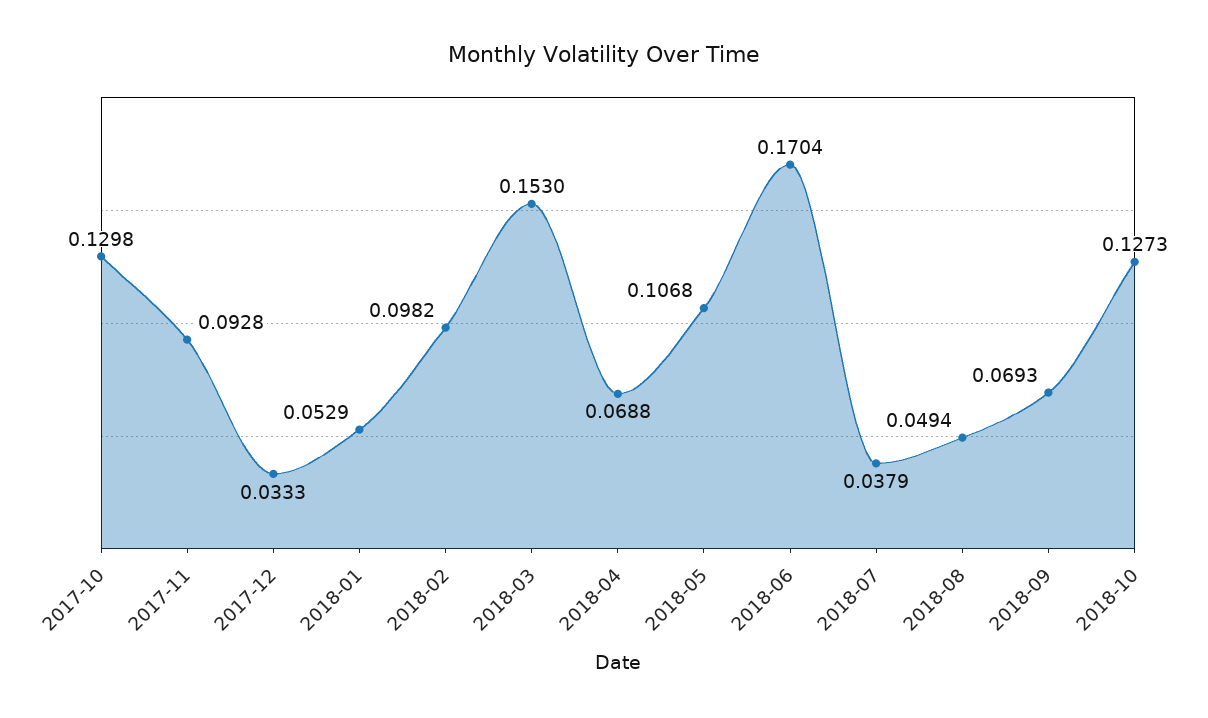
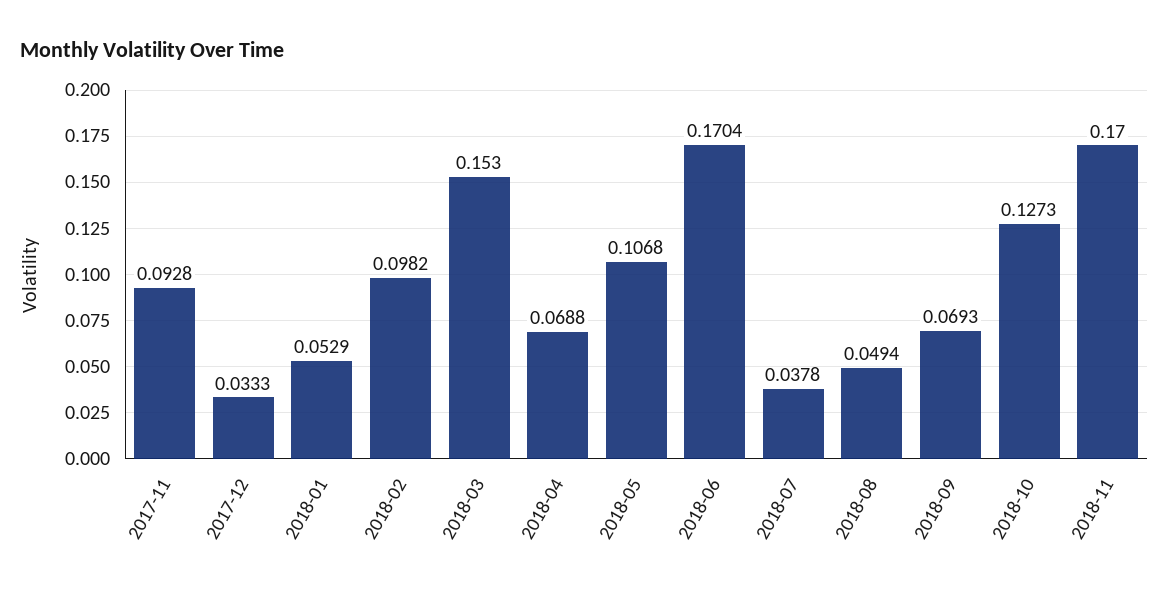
2017-10: 0.1298 -> none
2018-07: 0.0379 -> 0.0378
2018-11: none -> 0.17

